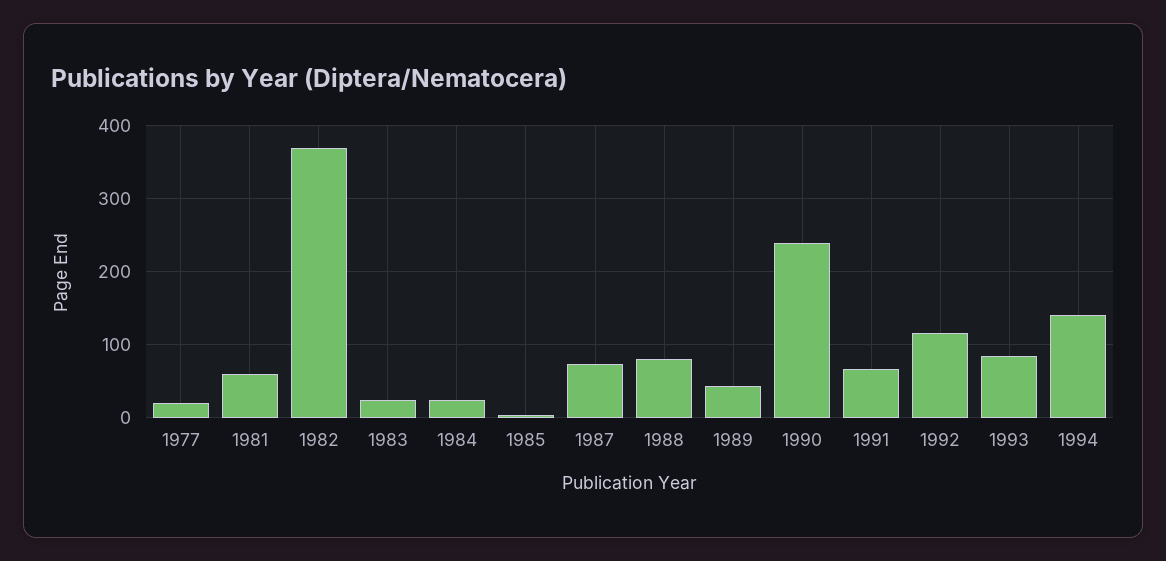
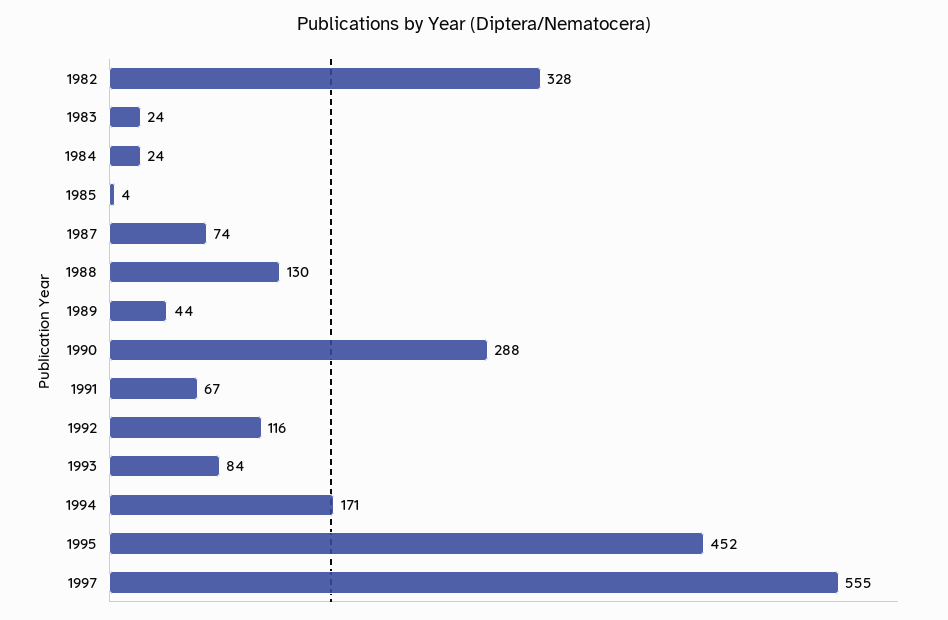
1977: 20 -> none
1981: 60 -> none
1982: 370 -> 328
1988: 80 -> 130
1990: 240 -> 288
1994: 140 -> 171
1995: none -> 452
1997: none -> 555

